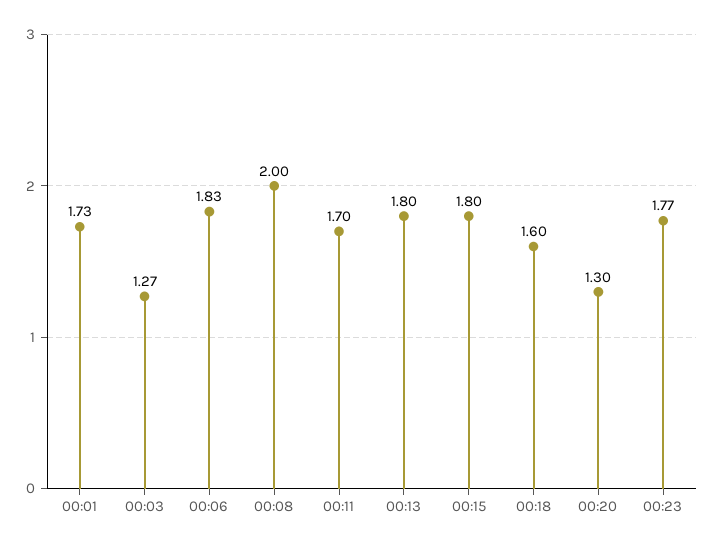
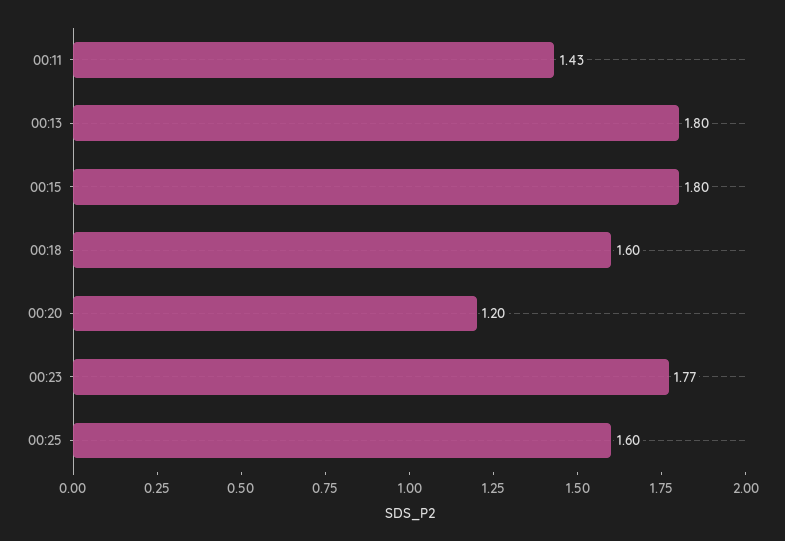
00:01: 1.73 -> none
00:03: 1.27 -> none
00:06: 1.83 -> none
00:08: 2 -> none
00:11: 1.7 -> 1.43
00:20: 1.3 -> 1.2
00:25: none -> 1.6

